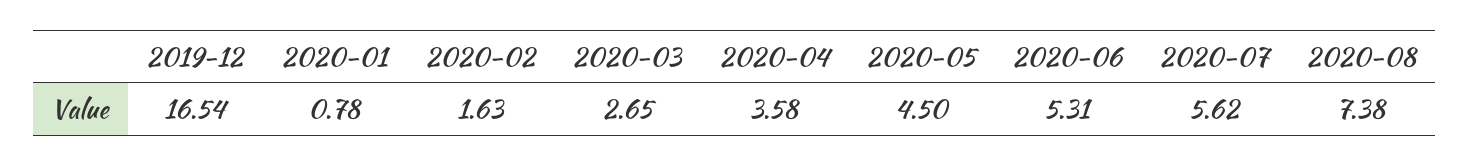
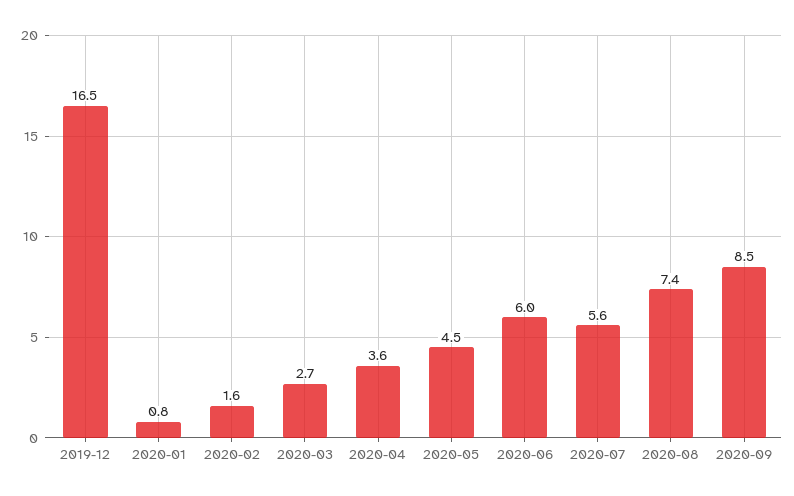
2020-06: 5.31 -> 6
2020-09: none -> 8.5

